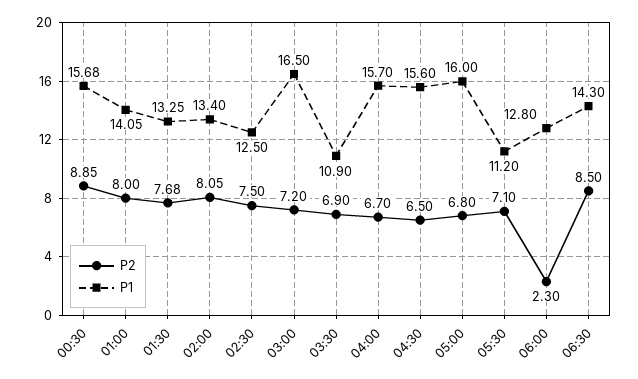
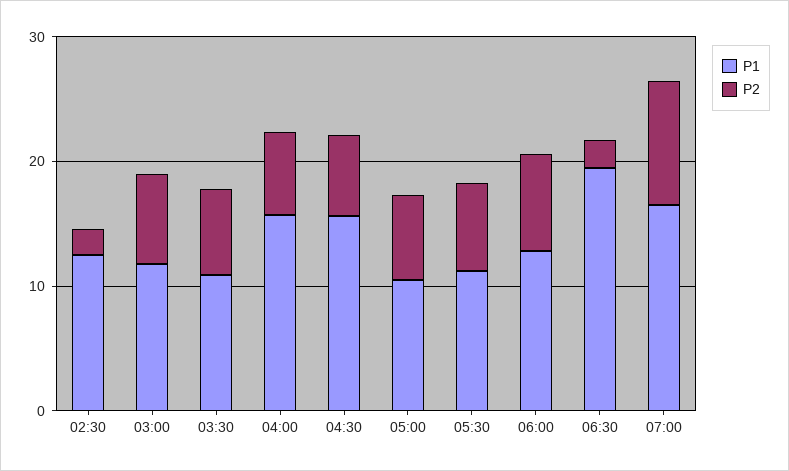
P2, 00:30: 8.85 -> none
P1, 00:30: 15.68 -> none
P2, 01:00: 8 -> none
P1, 01:00: 14.05 -> none
P2, 01:30: 7.68 -> none
P1, 01:30: 13.25 -> none
P2, 02:00: 8.05 -> none
P1, 02:00: 13.4 -> none
P2, 02:30: 7.5 -> 2
P1, 03:00: 16.5 -> 12
P1, 05:00: 16 -> 10
P2, 06:00: 2.3 -> 8
P2, 06:30: 8.5 -> 2
P1, 06:30: 14.3 -> 20
P1, 07:00: none -> 16
P2, 07:00: none -> 10

